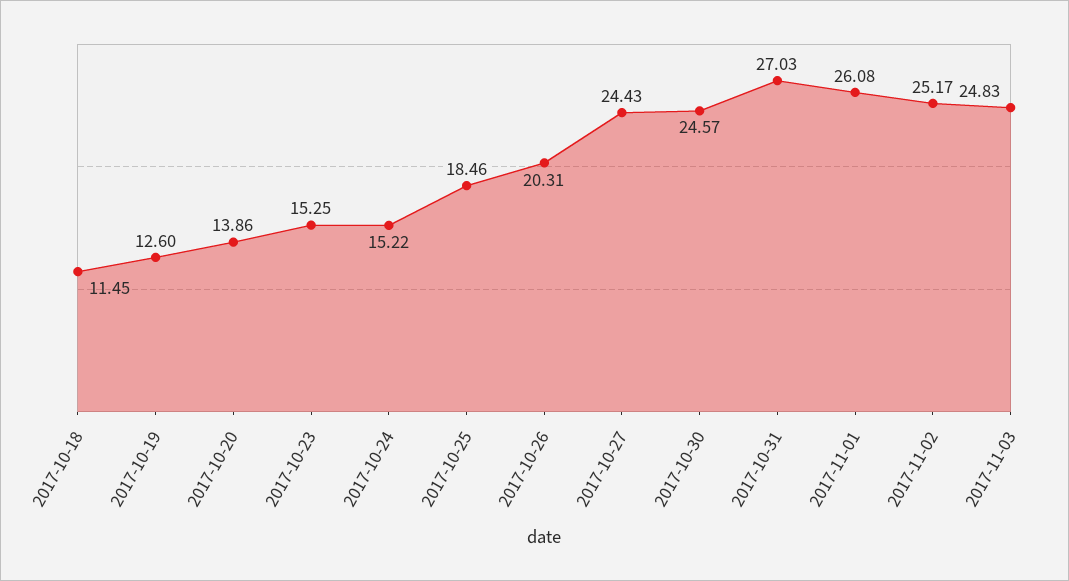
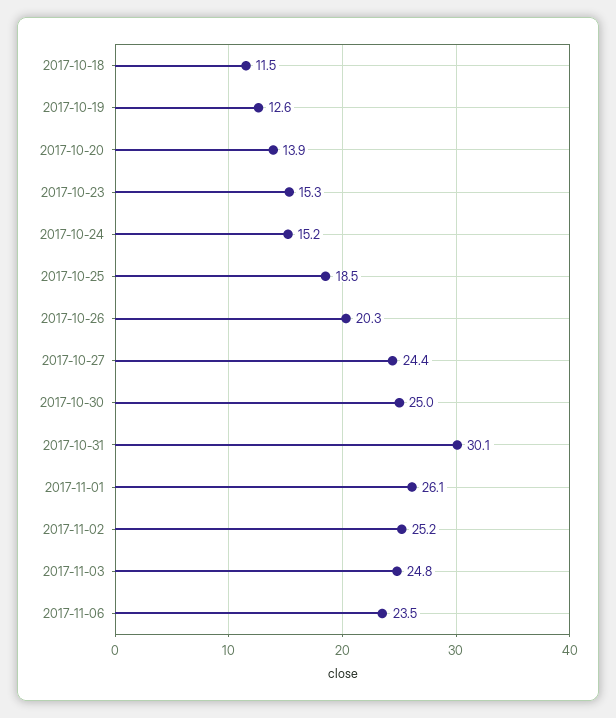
2017-10-30: 24.57 -> 25
2017-10-31: 27.03 -> 30.1
2017-11-06: none -> 23.5

